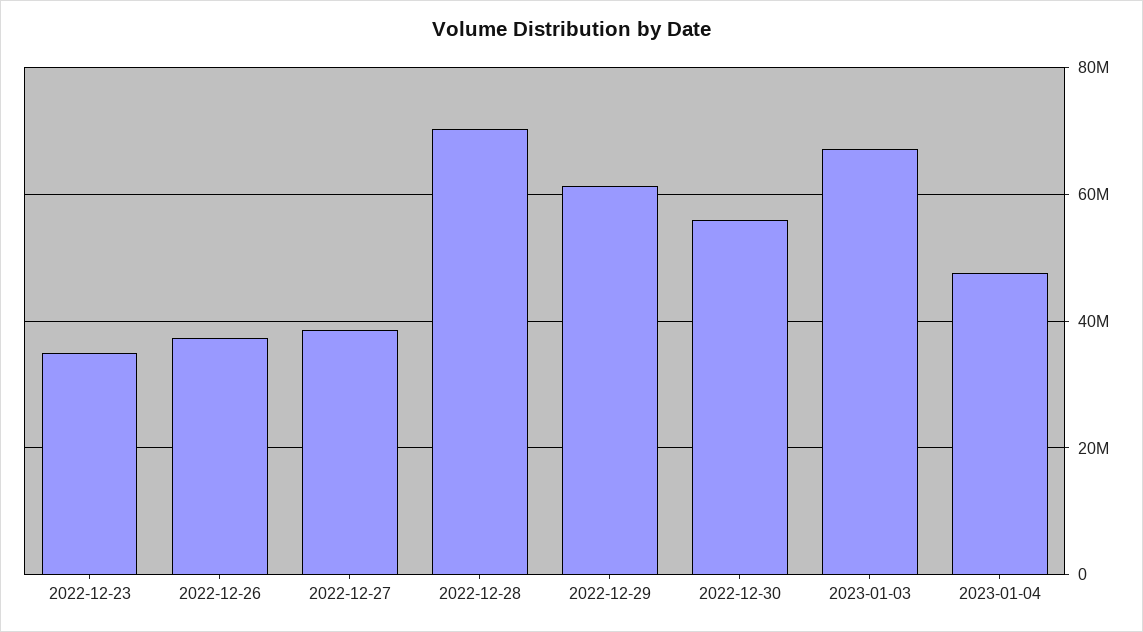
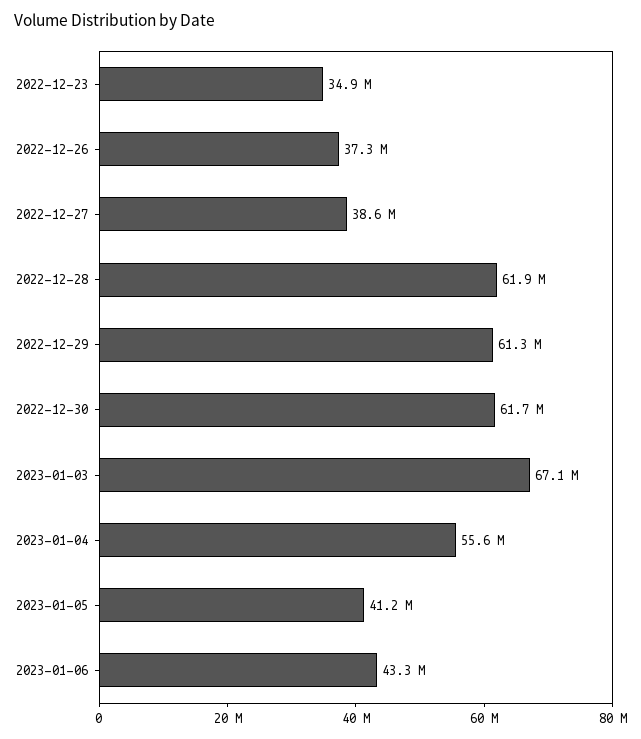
2022-12-28: 70000000 -> 61900000
2022-12-30: 56000000 -> 61700000
2023-01-04: 48000000 -> 55600000
2023-01-05: none -> 41200000
2023-01-06: none -> 43300000

